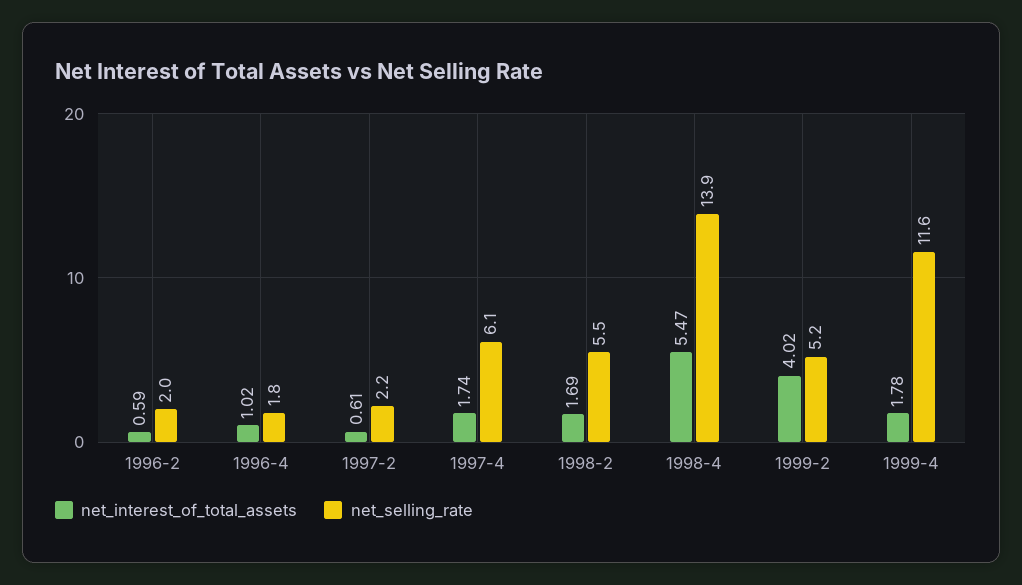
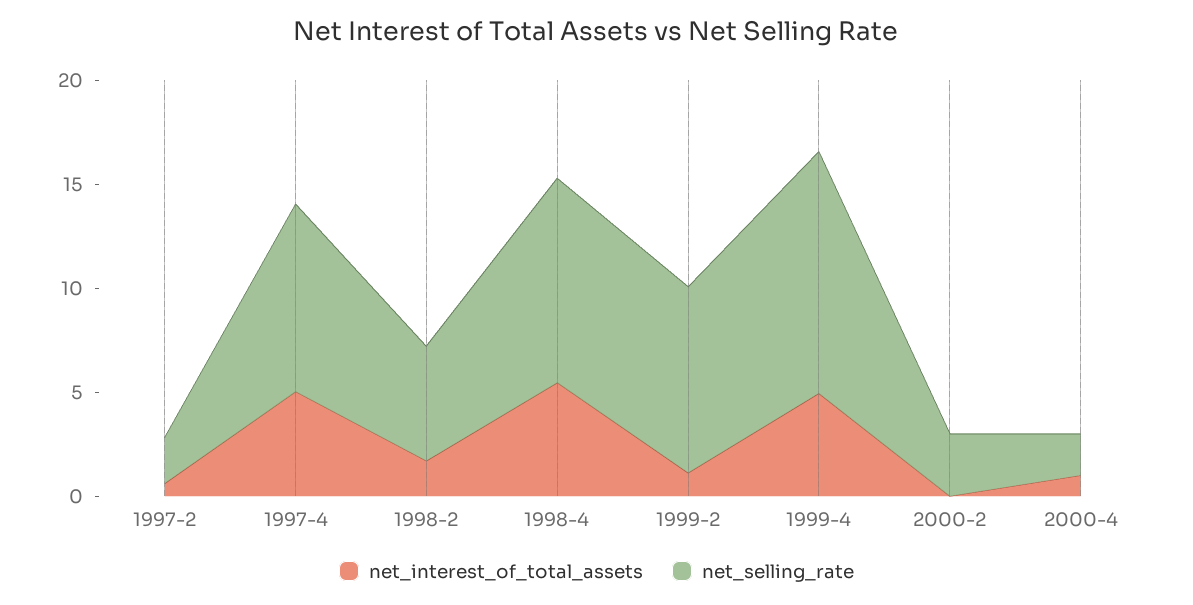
net_interest_of_total_assets, 1996-2: 0.59 -> none
net_selling_rate, 1996-2: 2 -> none
net_interest_of_total_assets, 1996-4: 1.02 -> none
net_selling_rate, 1996-4: 1.8 -> none
net_interest_of_total_assets, 1997-4: 1.74 -> 5
net_selling_rate, 1997-4: 6.1 -> 9
net_selling_rate, 1998-4: 13.9 -> 10
net_interest_of_total_assets, 1999-2: 4.02 -> 1
net_selling_rate, 1999-2: 5.2 -> 9
net_interest_of_total_assets, 1999-4: 1.78 -> 5
net_interest_of_total_assets, 2000-2: none -> 0
net_selling_rate, 2000-2: none -> 3
net_interest_of_total_assets, 2000-4: none -> 1
net_selling_rate, 2000-4: none -> 2

